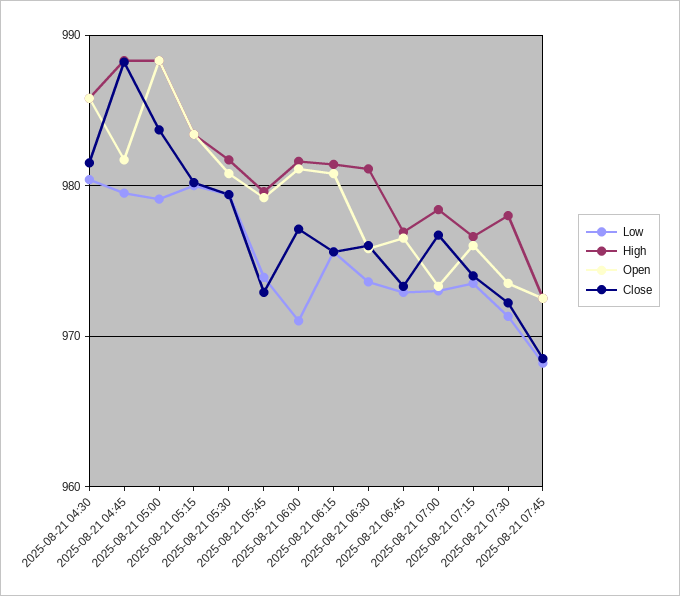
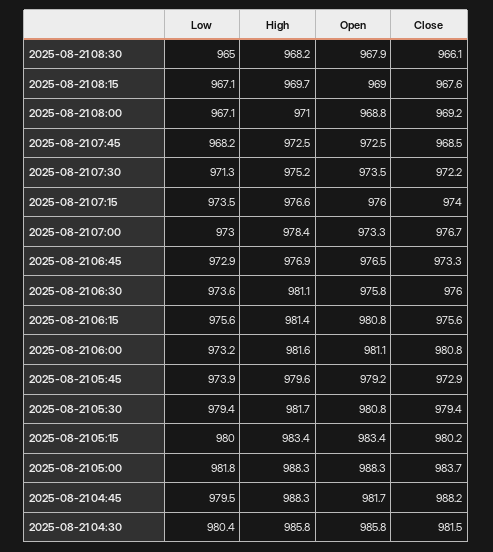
Low, 2025-08-21 05:00: 979 -> 981.8
Low, 2025-08-21 06:00: 971 -> 973.2
Close, 2025-08-21 06:00: 977 -> 980.8
High, 2025-08-21 07:30: 978 -> 975.2
Low, 2025-08-21 08:30: none -> 965
High, 2025-08-21 08:30: none -> 968.2
Open, 2025-08-21 08:30: none -> 967.9
Close, 2025-08-21 08:30: none -> 966.1
Low, 2025-08-21 08:15: none -> 967.1
High, 2025-08-21 08:15: none -> 969.7
Open, 2025-08-21 08:15: none -> 969
Close, 2025-08-21 08:15: none -> 967.6
Low, 2025-08-21 08:00: none -> 967.1
High, 2025-08-21 08:00: none -> 971
Open, 2025-08-21 08:00: none -> 968.8
Close, 2025-08-21 08:00: none -> 969.2

